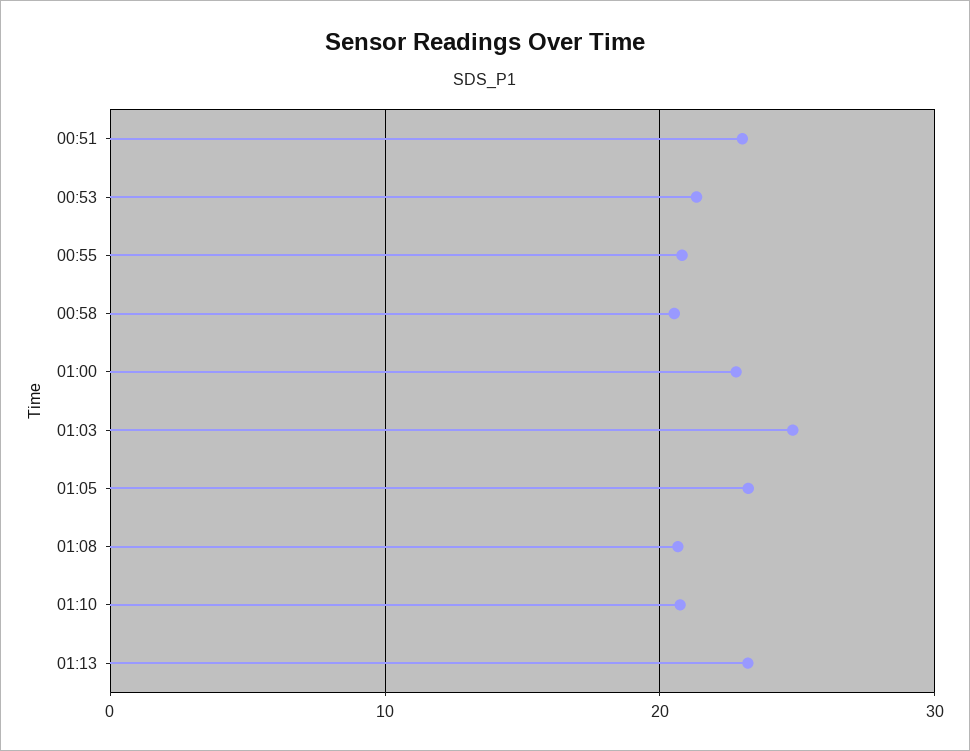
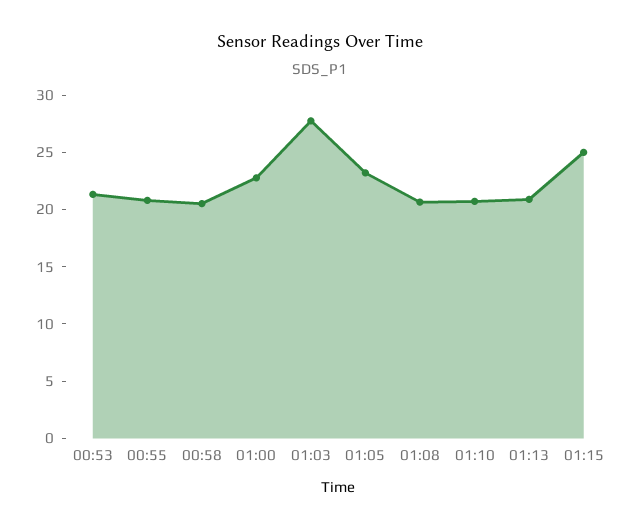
00:51: 23 -> none
01:03: 25 -> 28
01:13: 23 -> 21
01:15: none -> 25

